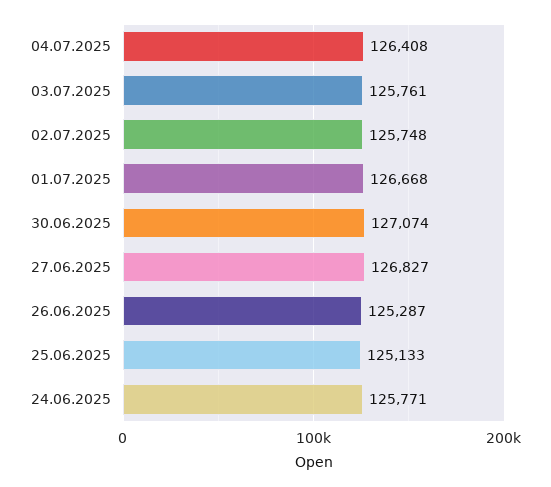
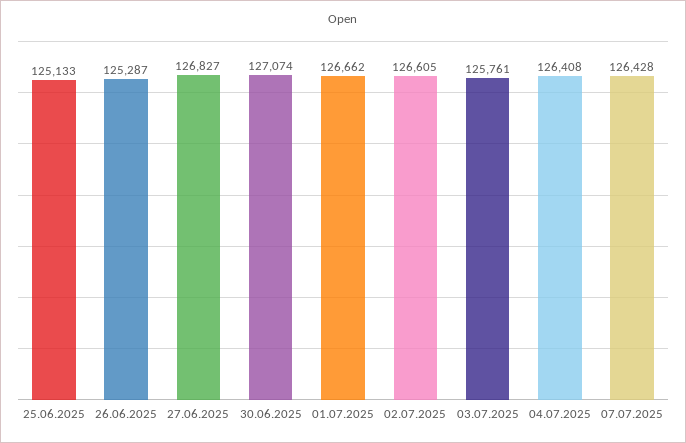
02.07.2025: 125748 -> 126605
01.07.2025: 126668 -> 126662
24.06.2025: 125771 -> none
07.07.2025: none -> 126428

